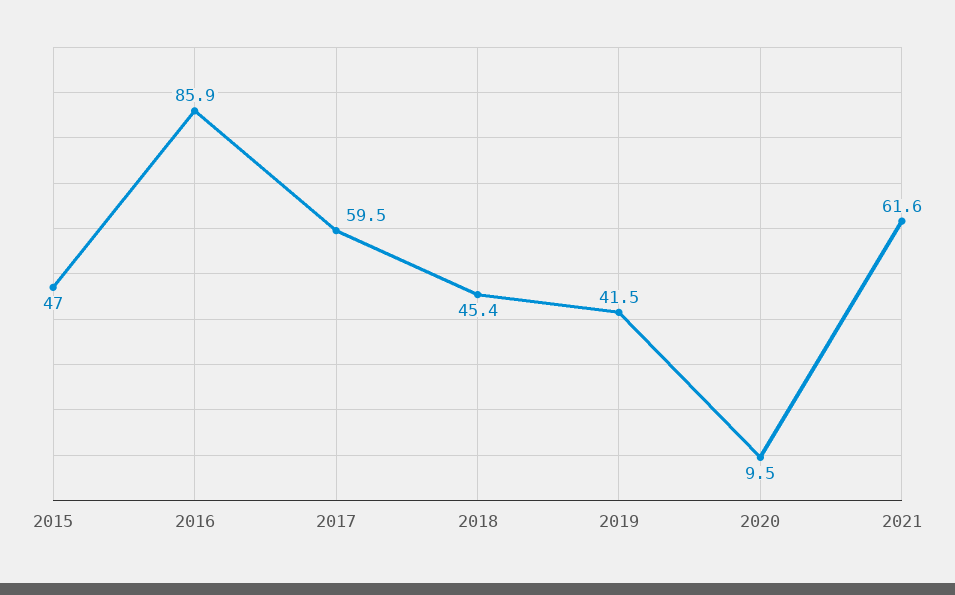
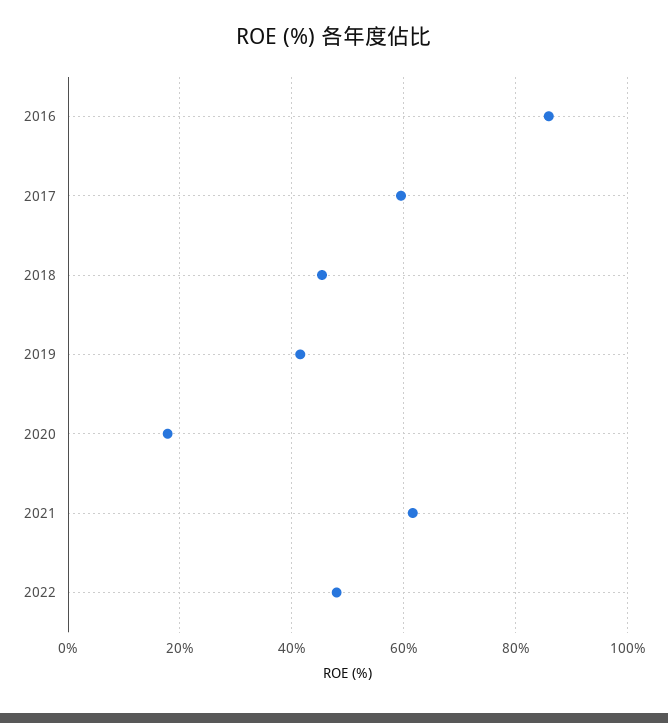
2015: 47 -> none
2020: 9.5 -> 18
2022: none -> 48

